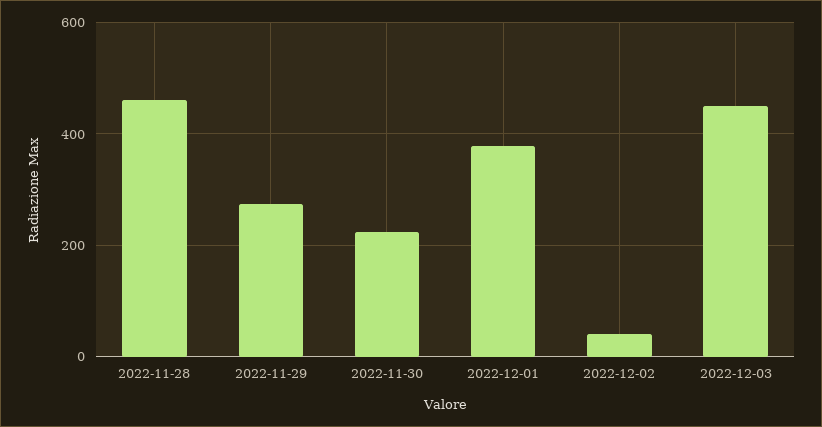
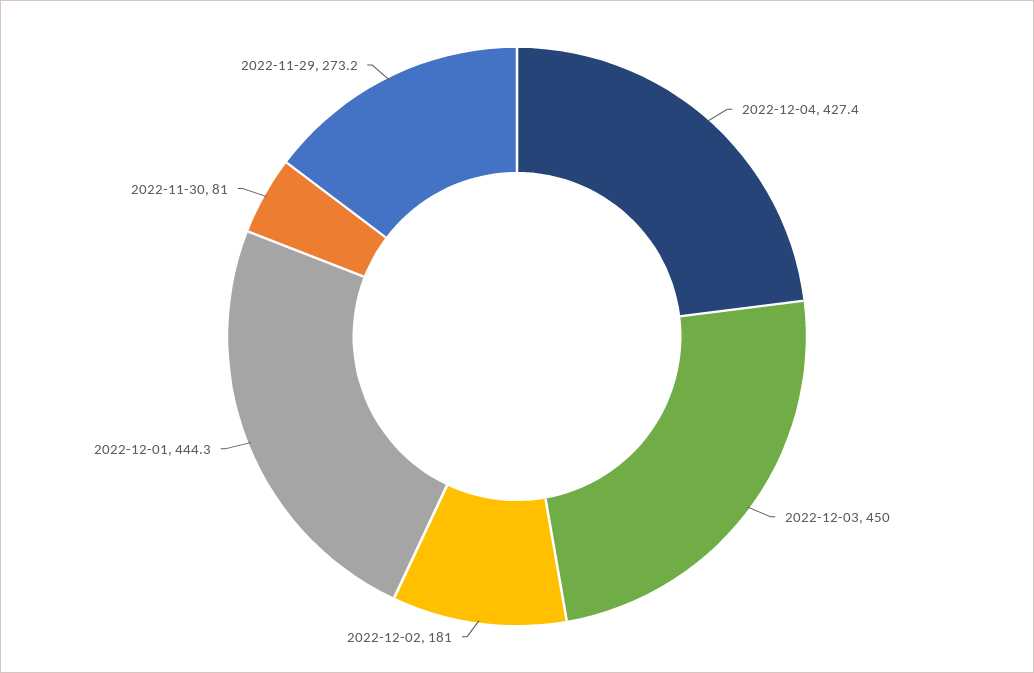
2022-11-28: 460 -> none
2022-11-30: 220 -> 81
2022-12-01: 380 -> 444.3
2022-12-02: 40 -> 181
2022-12-04: none -> 427.4

